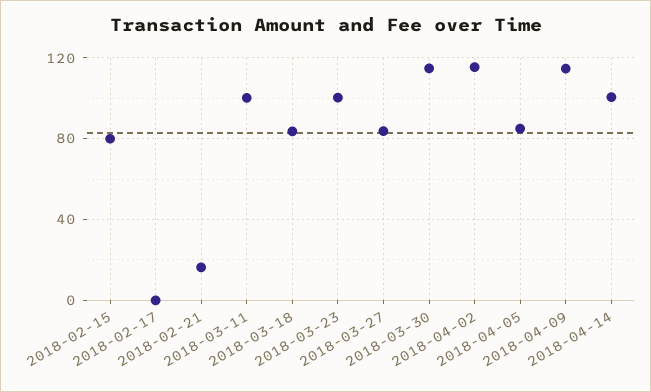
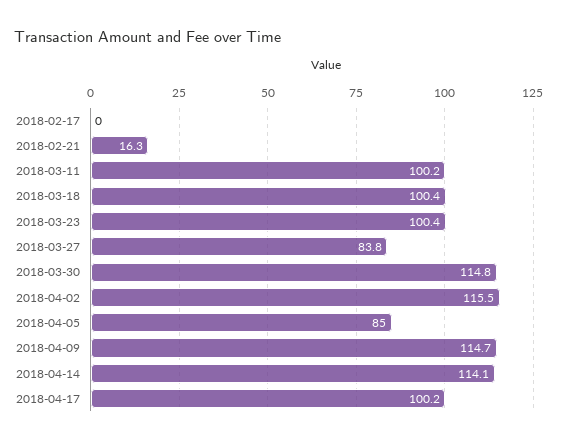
2018-02-15: 80 -> none
2018-03-18: 85 -> 100.4
2018-04-14: 100 -> 114.1
2018-04-17: none -> 100.2

